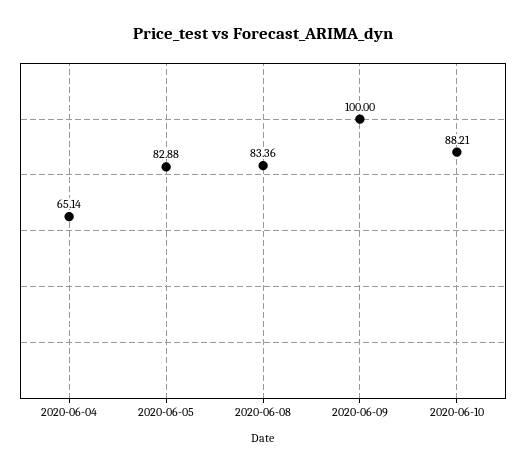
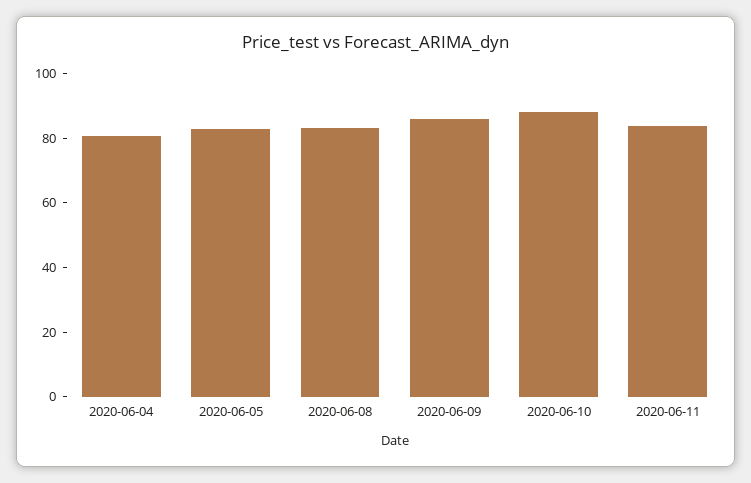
2020-06-04: 65.14 -> 80
2020-06-09: 100 -> 85
2020-06-11: none -> 85

